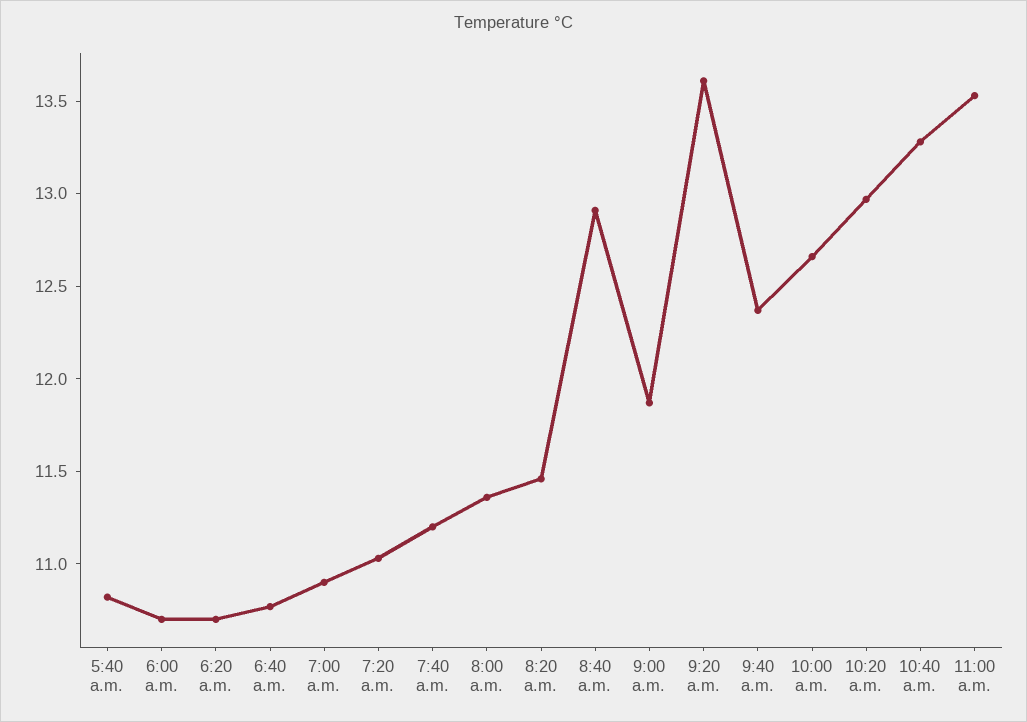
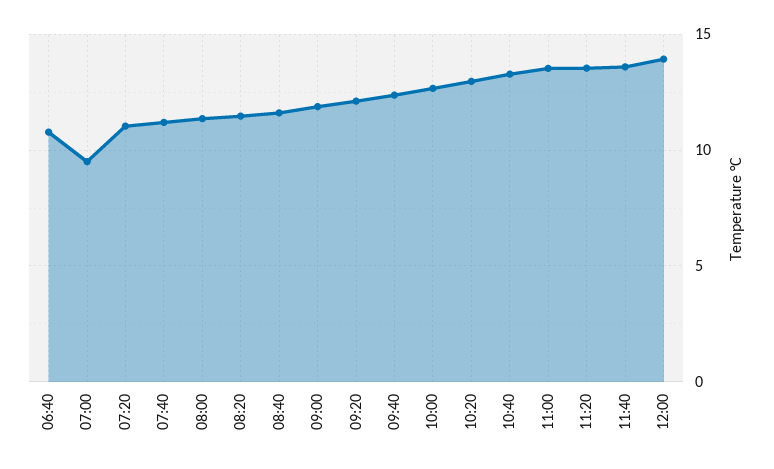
5:40 a.m.: 10.8 -> none
6:00 a.m.: 10.7 -> none
6:20 a.m.: 10.7 -> none
7:00 a.m.: 10.9 -> 9.5
8:40 a.m.: 12.9 -> 11.5
9:20 a.m.: 13.6 -> 12
11:20: none -> 13.5
11:40: none -> 13.5
12:00: none -> 14

